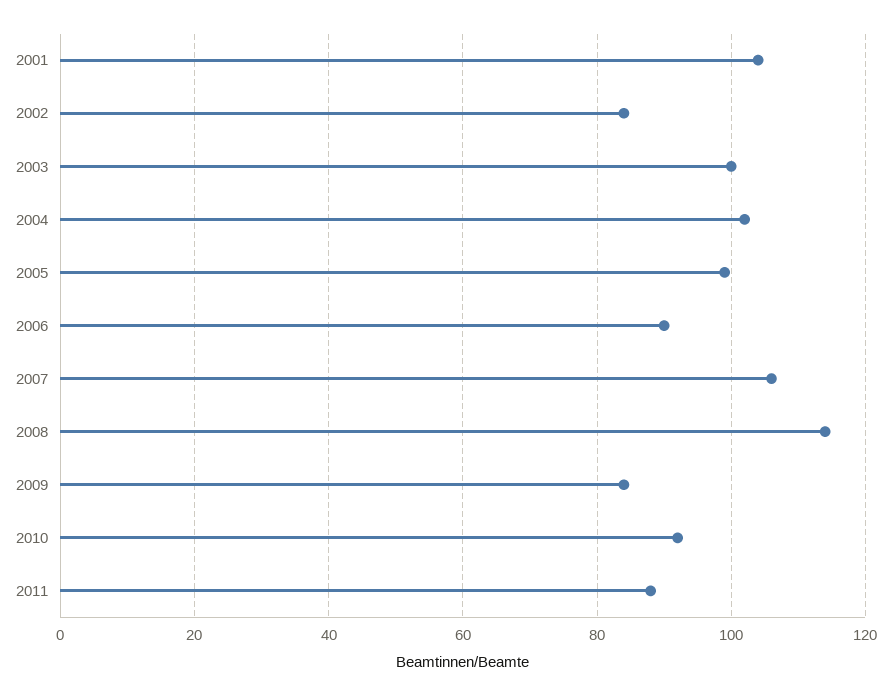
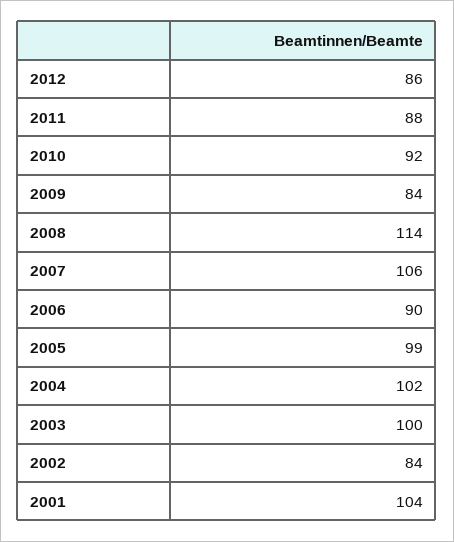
2012: none -> 86

